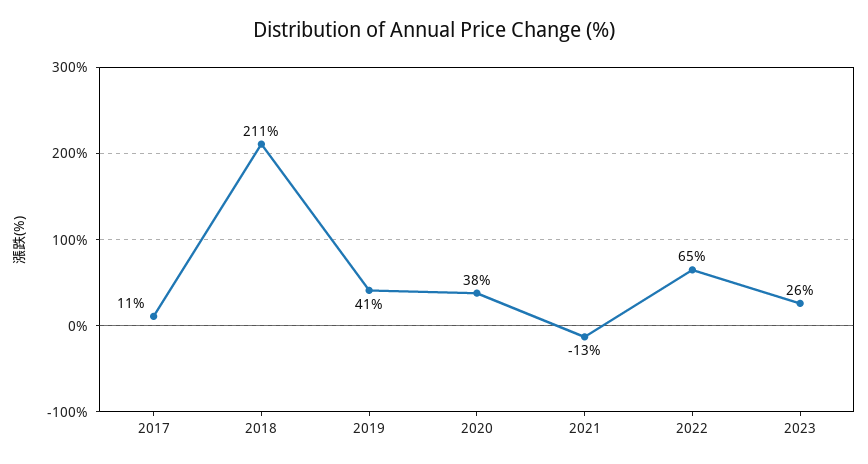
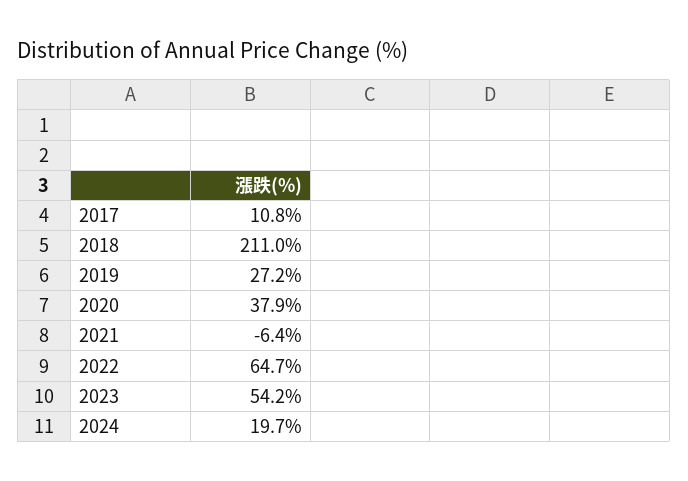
2019: 41 -> 27.2
2021: -13 -> -6.4
2023: 26 -> 54.2
2024: none -> 19.7

